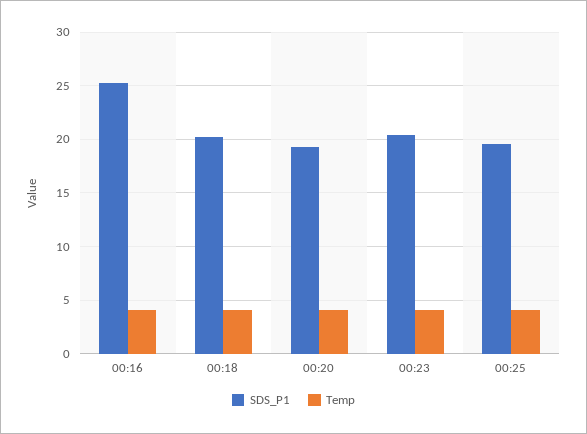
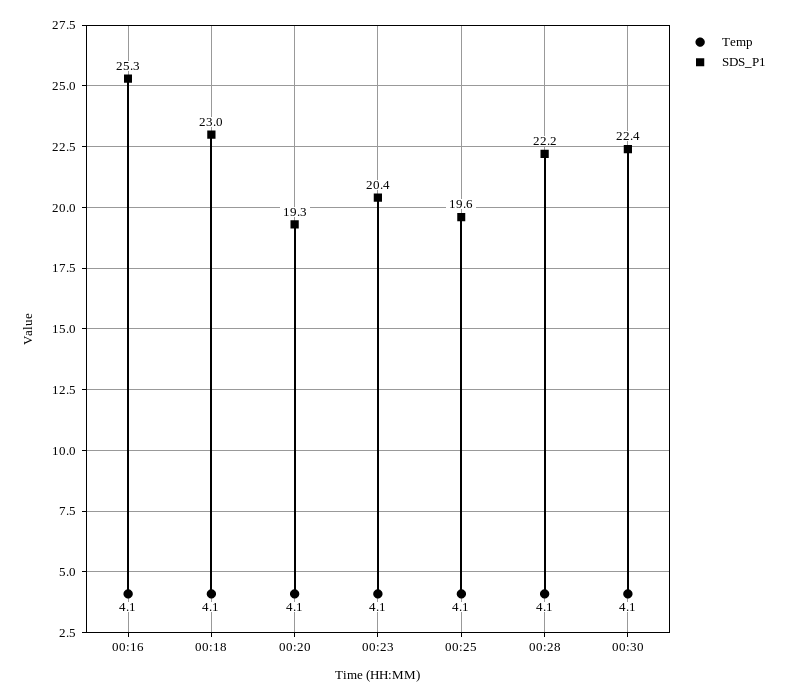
SDS_P1, 00:18: 20 -> 23
Temp, 00:28: none -> 4.1
SDS_P1, 00:28: none -> 22.2
Temp, 00:30: none -> 4.1
SDS_P1, 00:30: none -> 22.4

